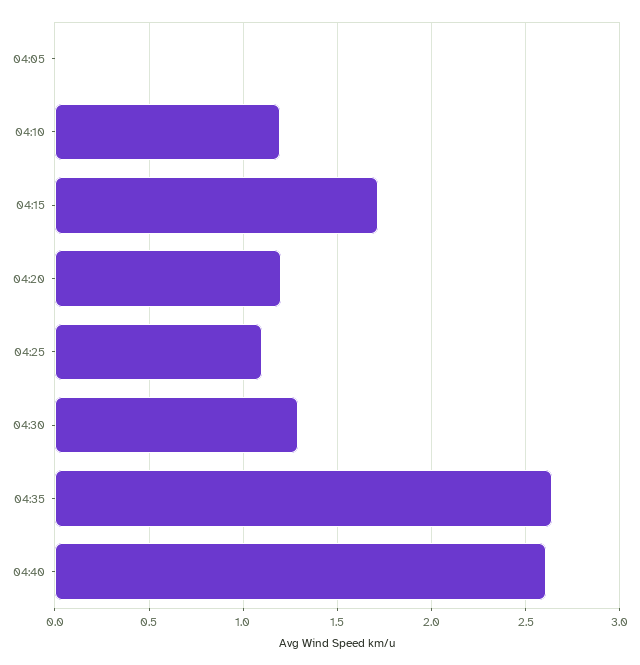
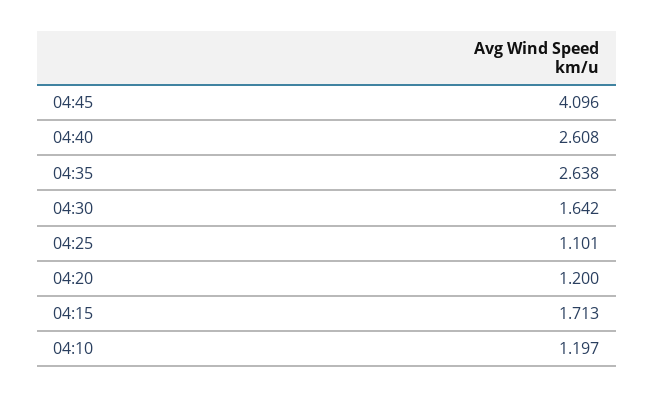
04:05: 0 -> none
04:30: 1.3 -> 1.642
04:45: none -> 4.096

